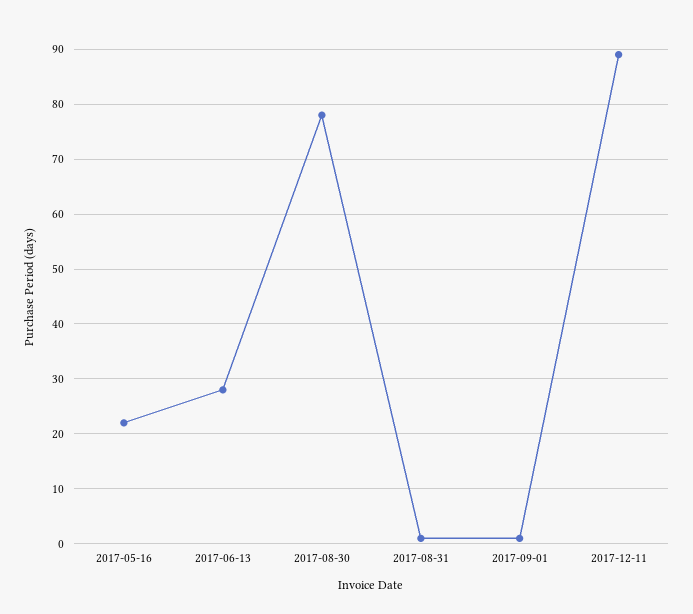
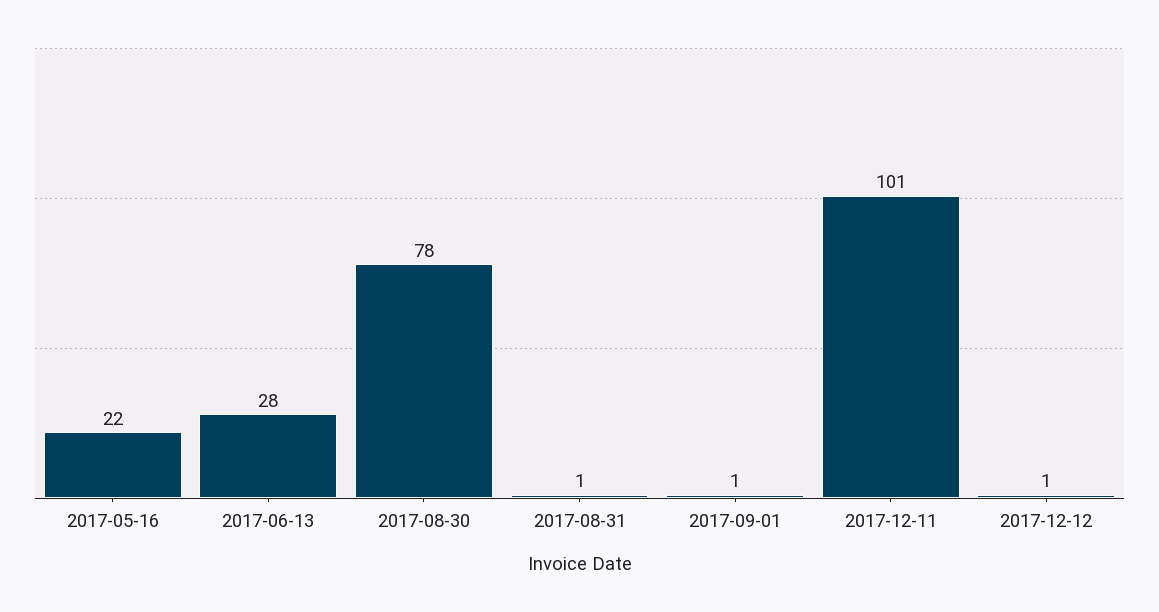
2017-12-11: 90 -> 101
2017-12-12: none -> 1

